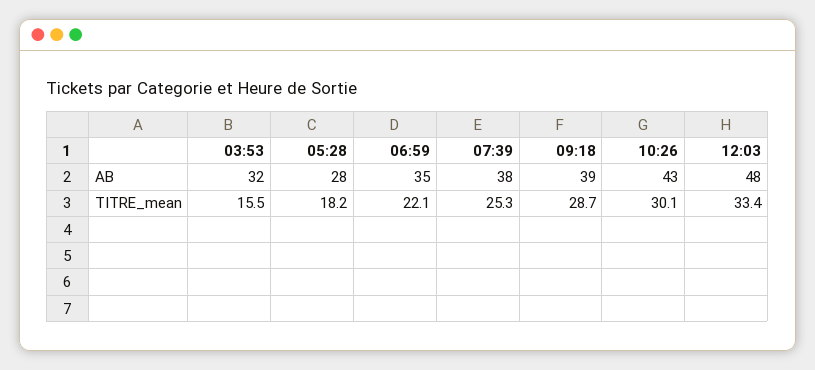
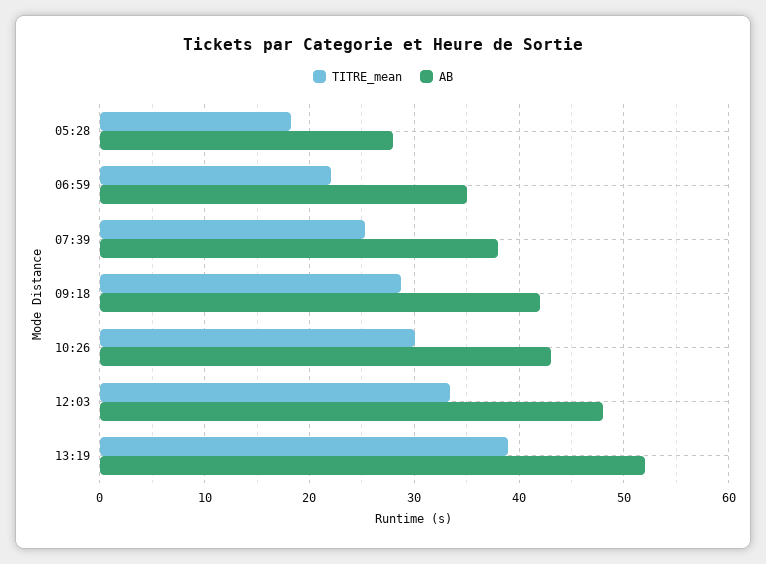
AB, 03:53: 32 -> none
AB, 09:18: 39 -> 42
TITRE_mean, 03:53: 15.5 -> none
TITRE_mean, 13:19: none -> 39
AB, 13:19: none -> 52

